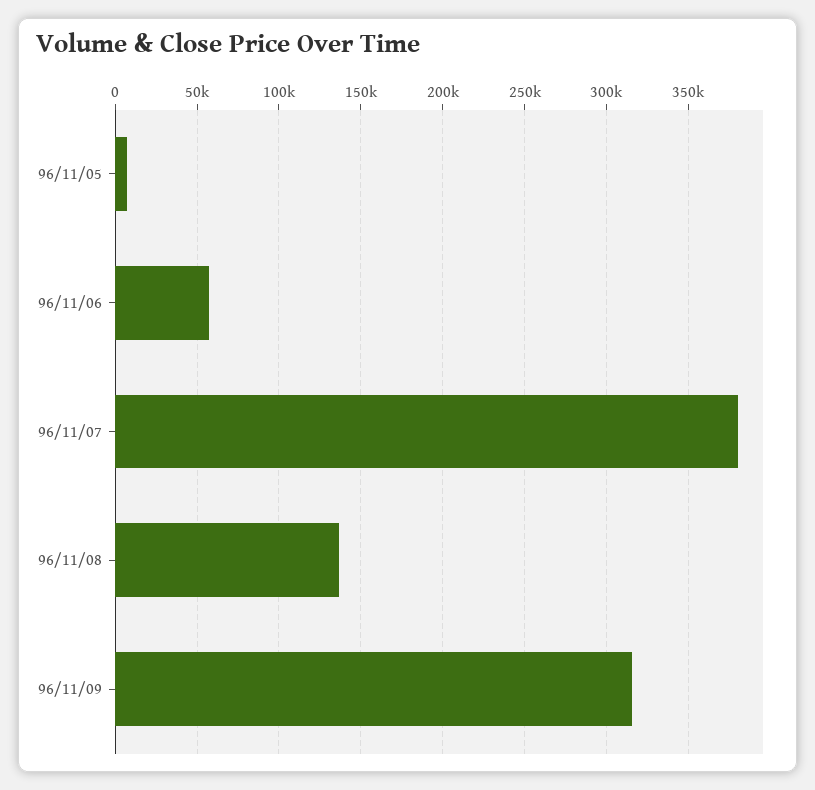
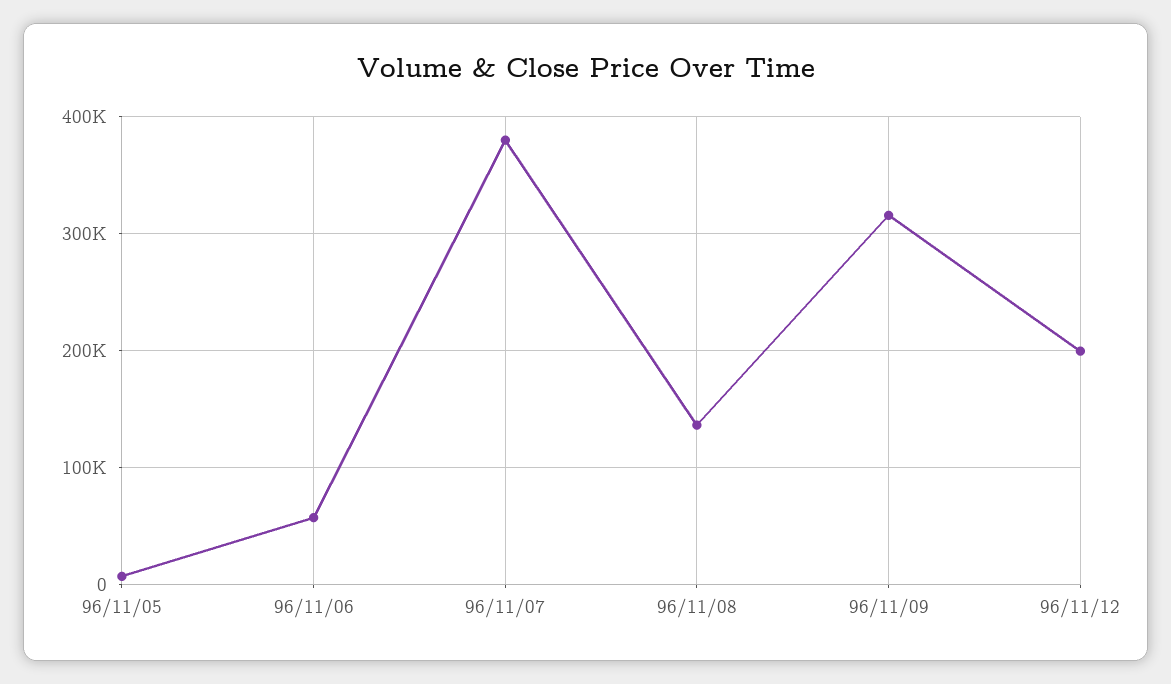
96/11/12: none -> 200000

